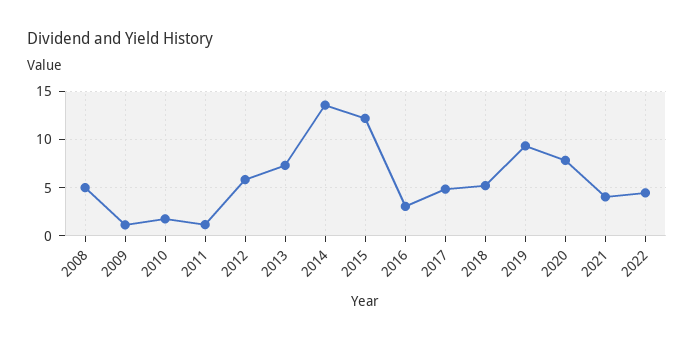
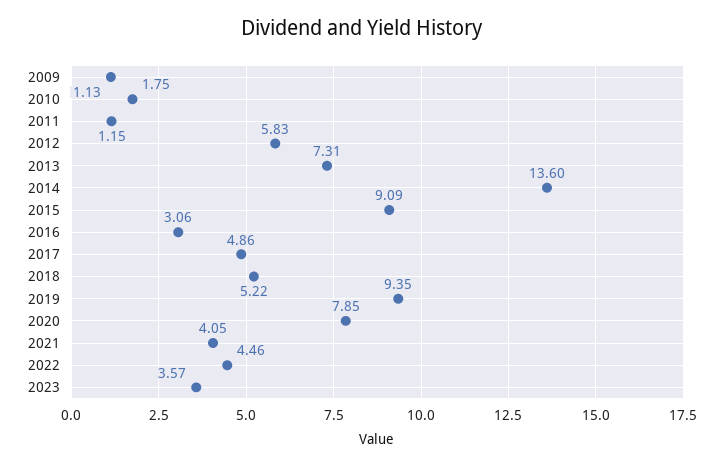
2008: 5 -> none
2015: 12 -> 9.09
2023: none -> 3.57

